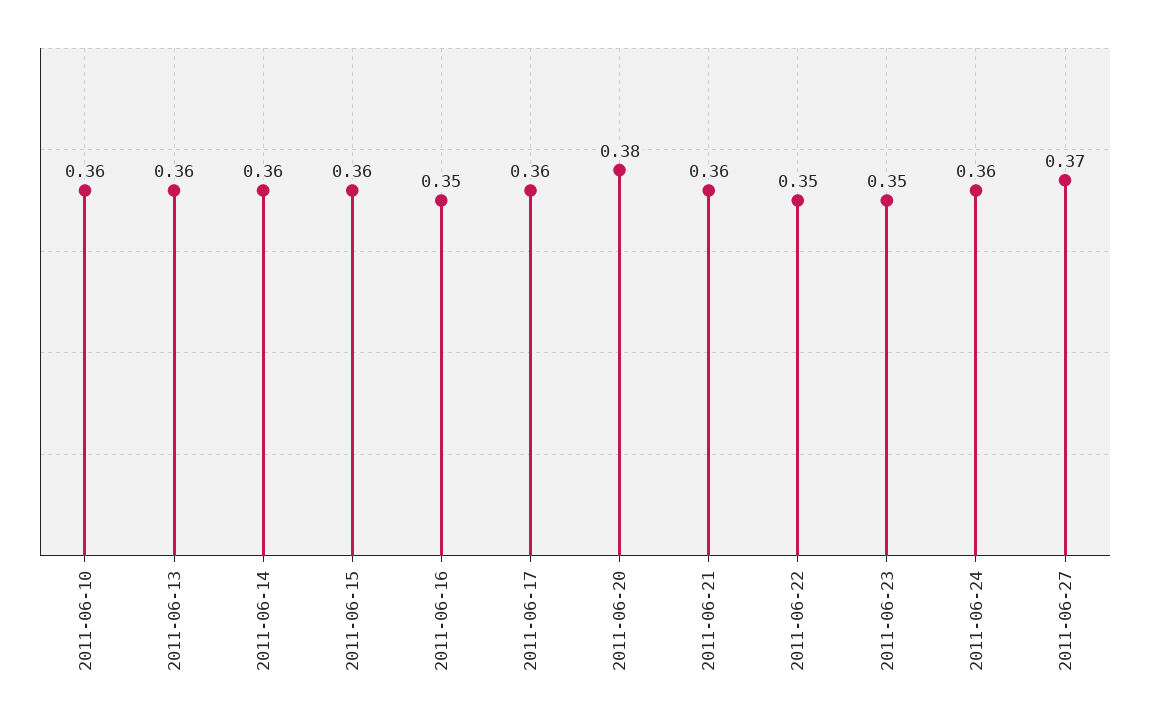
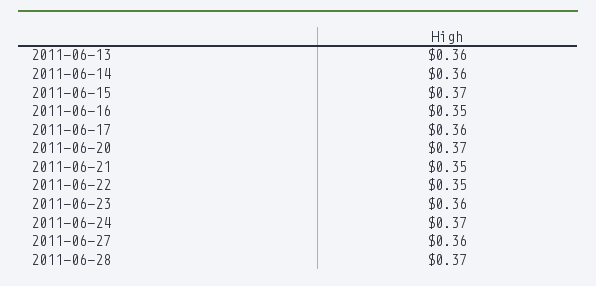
2011-06-10: 0.36 -> none
2011-06-15: 0.36 -> 0.37
2011-06-20: 0.38 -> 0.37
2011-06-21: 0.36 -> 0.35
2011-06-23: 0.35 -> 0.36
2011-06-24: 0.36 -> 0.37
2011-06-27: 0.37 -> 0.36
2011-06-28: none -> 0.37

